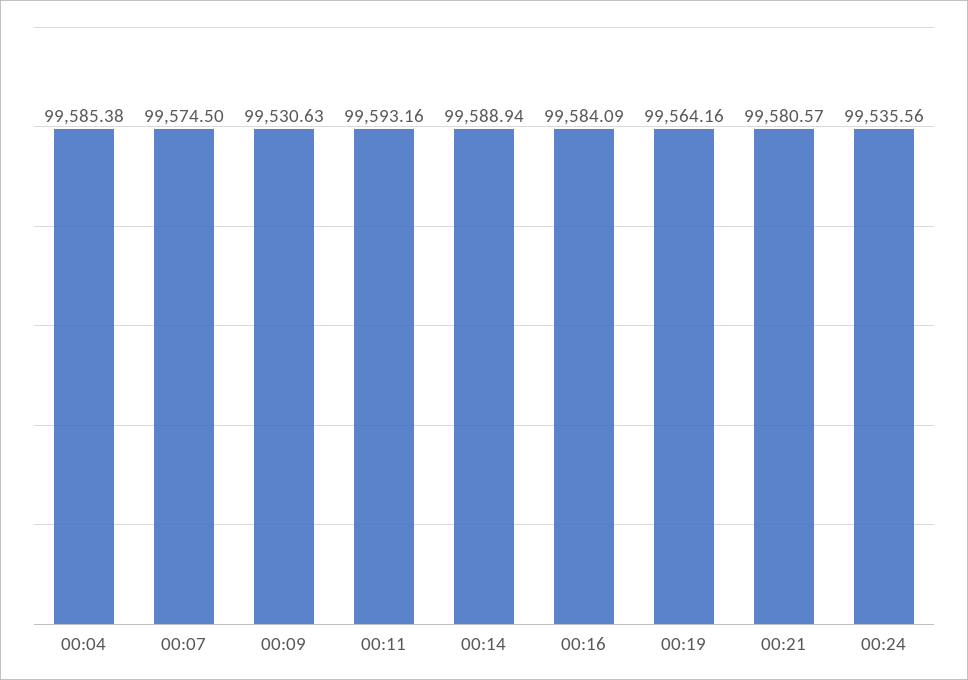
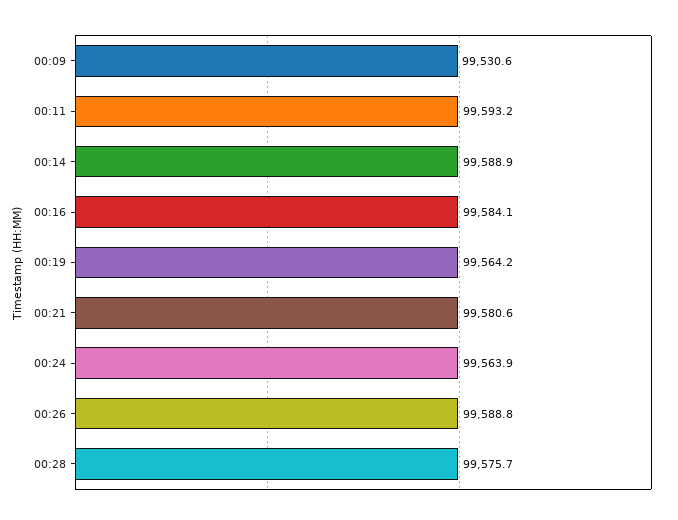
00:04: 99585.38 -> none
00:07: 99574.5 -> none
00:24: 99535.56 -> 99563.9
00:26: none -> 99588.8
00:28: none -> 99575.7

